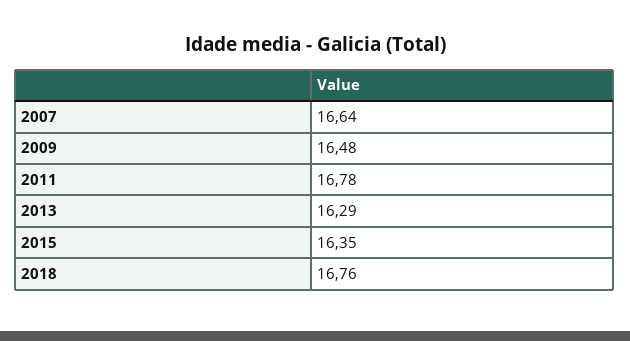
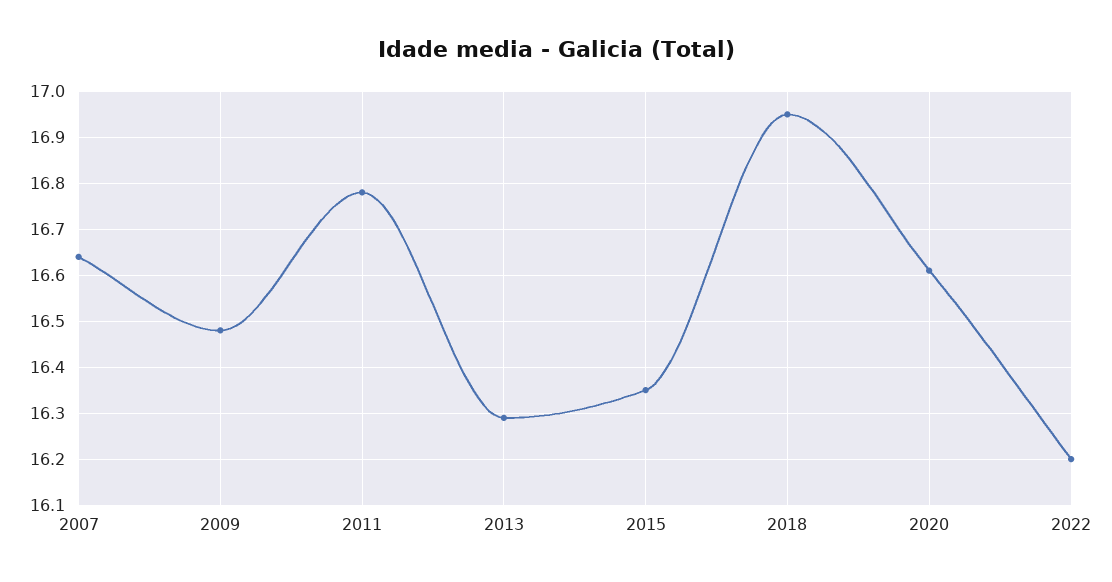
2018: 16.76 -> 16.95
2020: none -> 16.6
2022: none -> 16.2

